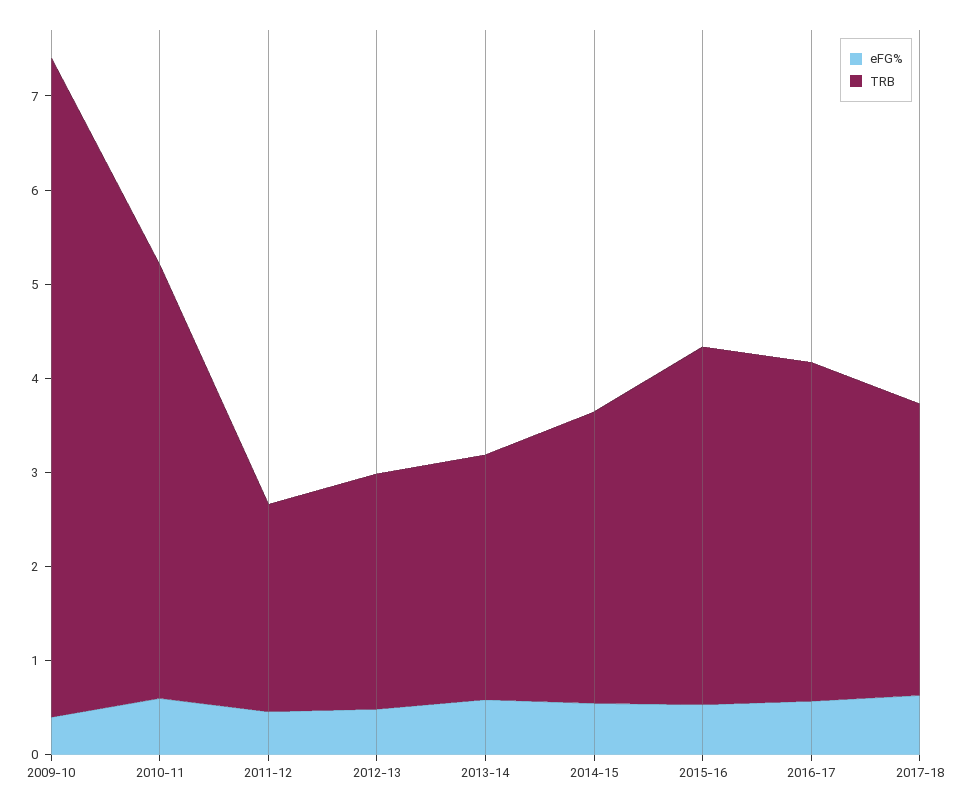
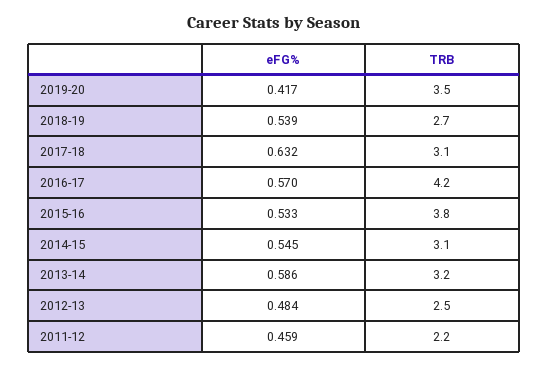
eFG%, 2009-10: 0.4 -> none
TRB, 2009-10: 7 -> none
eFG%, 2010-11: 0.6 -> none
TRB, 2010-11: 4.6 -> none
TRB, 2013-14: 2.6 -> 3.2
TRB, 2016-17: 3.6 -> 4.2
eFG%, 2019-20: none -> 0.417
TRB, 2019-20: none -> 3.5
eFG%, 2018-19: none -> 0.539
TRB, 2018-19: none -> 2.7

